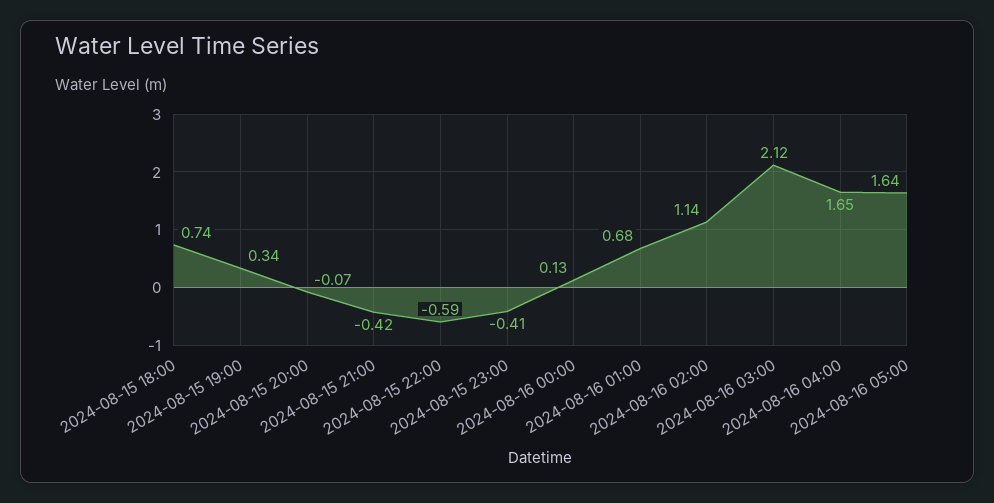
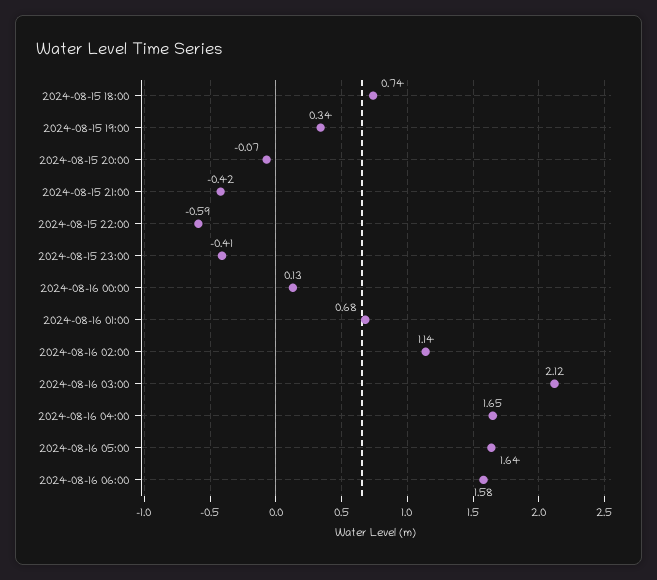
2024-08-16 06:00: none -> 1.58

